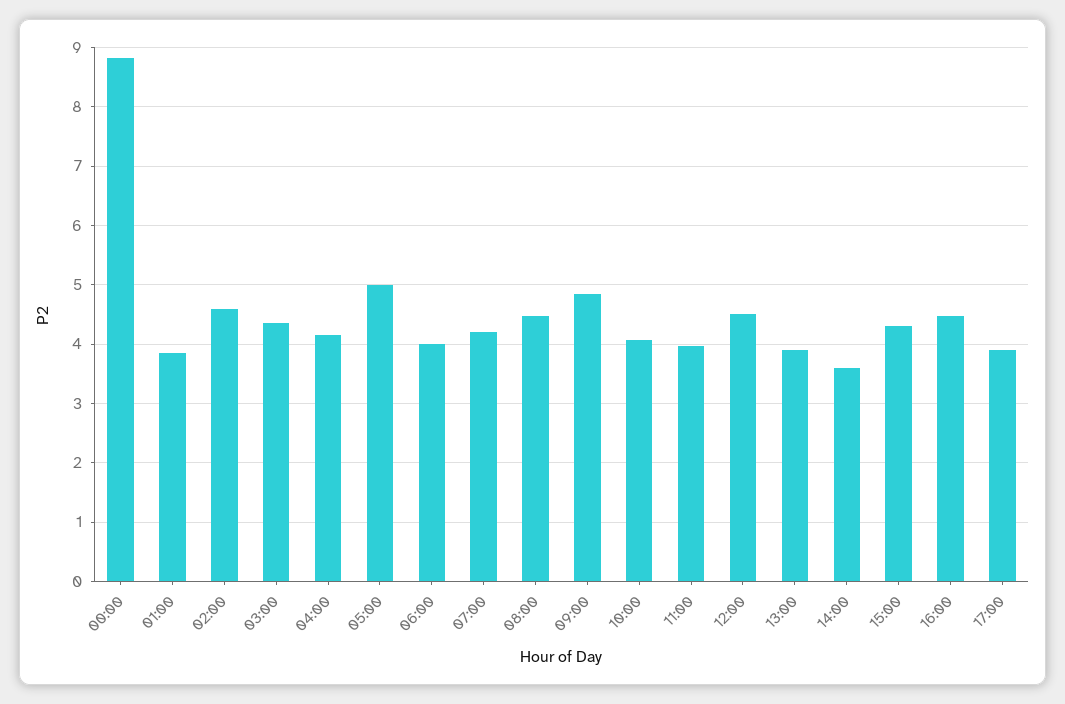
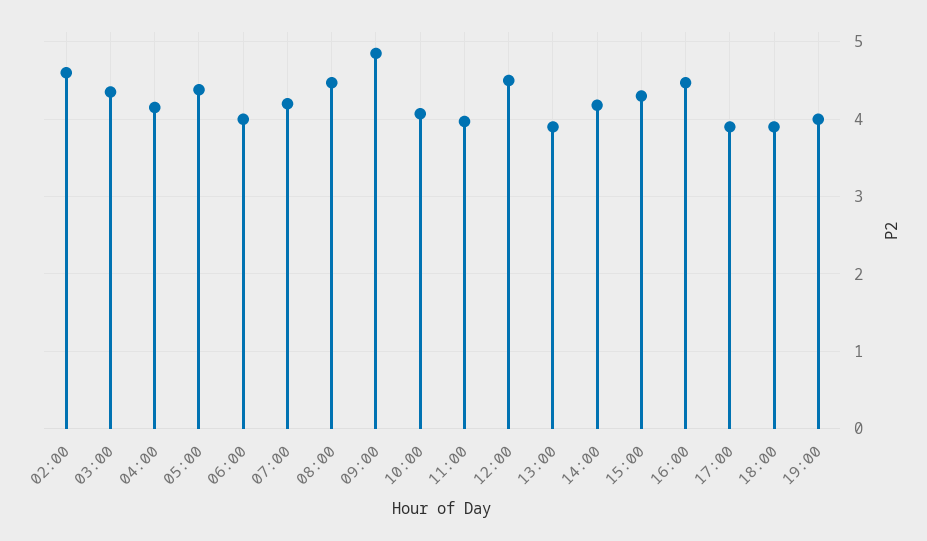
00:00: 8.8 -> none
01:00: 3.8 -> none
05:00: 5 -> 4.4
14:00: 3.6 -> 4.2
18:00: none -> 3.9
19:00: none -> 4

